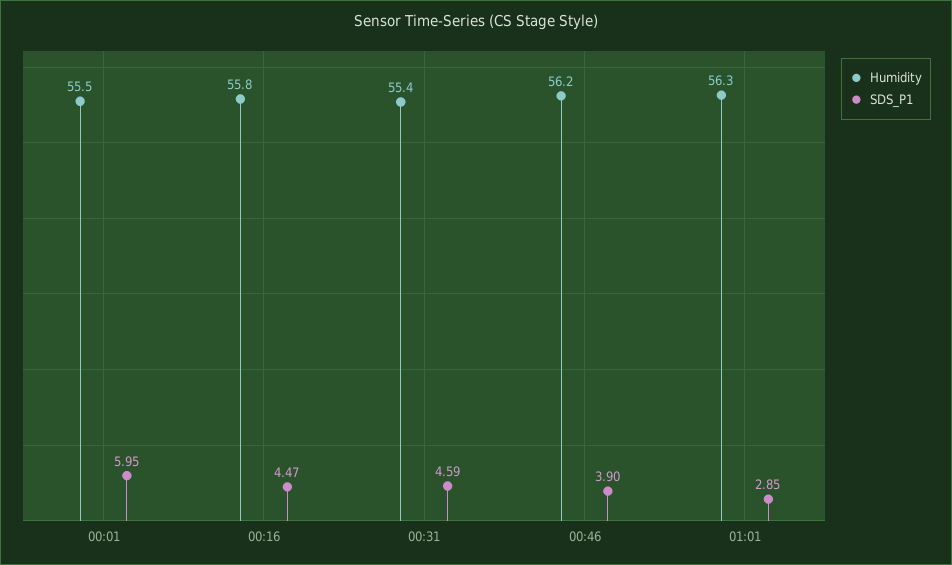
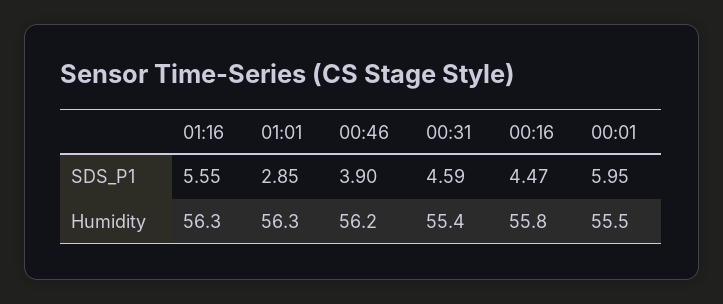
SDS_P1, 01:16: none -> 5.55
Humidity, 01:16: none -> 56.3

